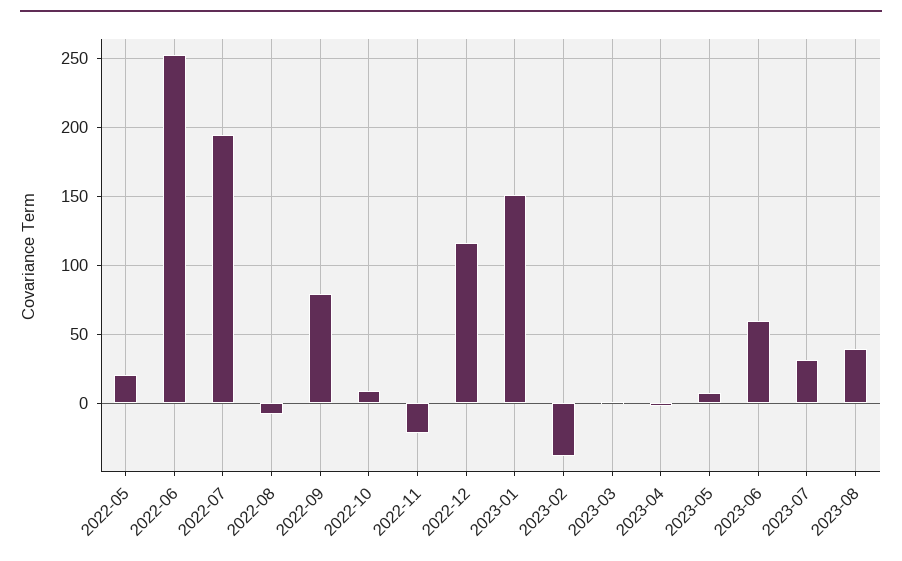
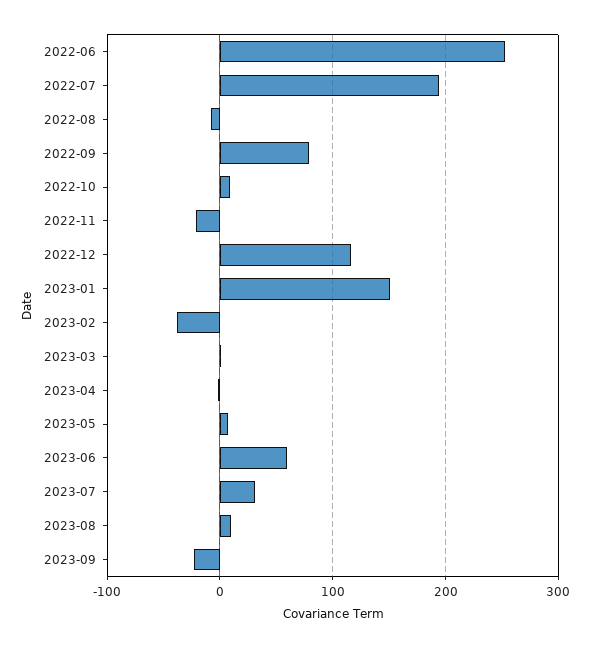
2022-05: 20 -> none
2023-08: 40 -> 10
2023-09: none -> -20

